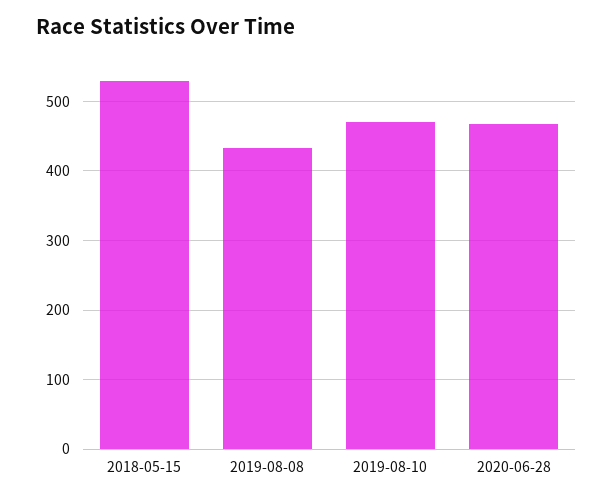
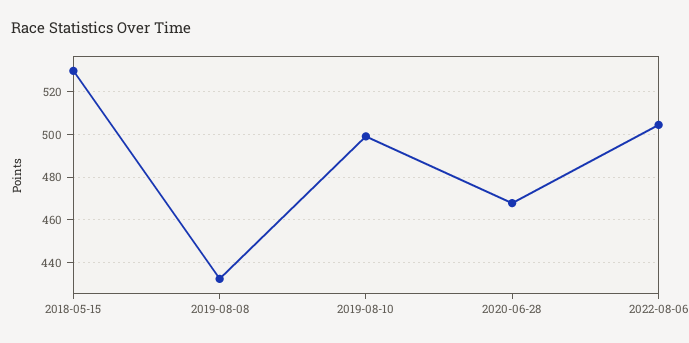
2019-08-10: 470 -> 500
2022-08-06: none -> 505

